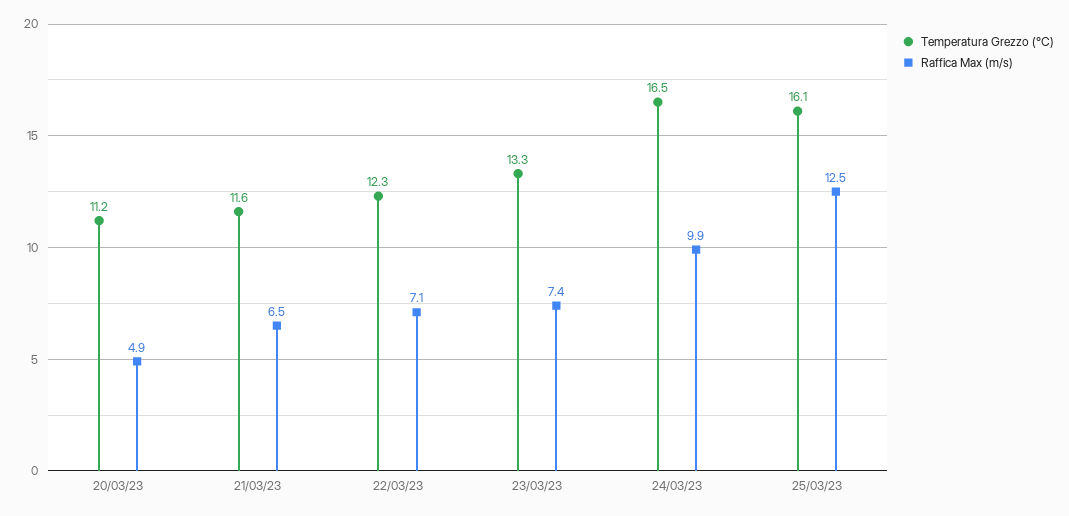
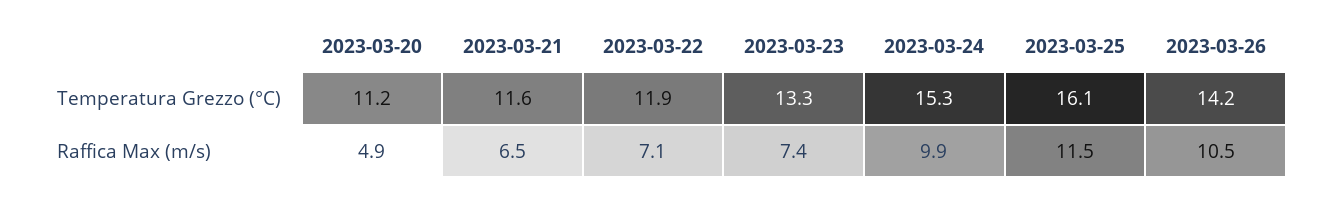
Temperatura Grezzo (°C), 22/03/23: 12.3 -> 11.9
Temperatura Grezzo (°C), 24/03/23: 16.5 -> 15.3
Raffica Max (m/s), 25/03/23: 12.5 -> 11.5
Temperatura Grezzo (°C), 2023-03-26: none -> 14.2
Raffica Max (m/s), 2023-03-26: none -> 10.5

